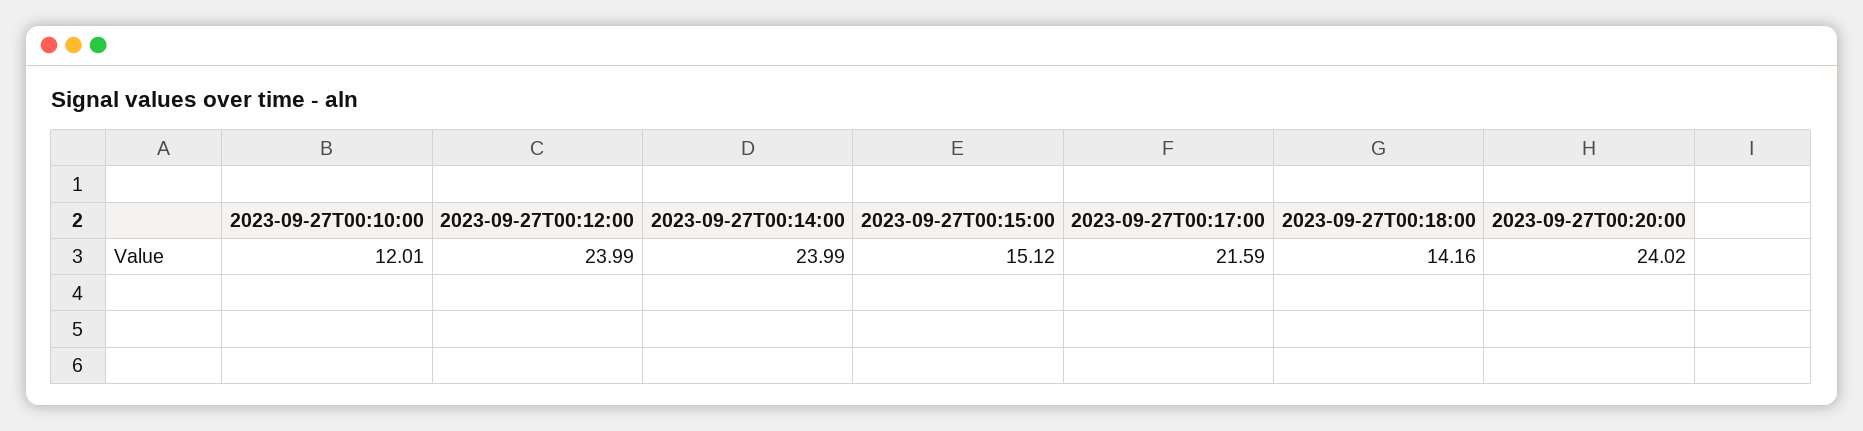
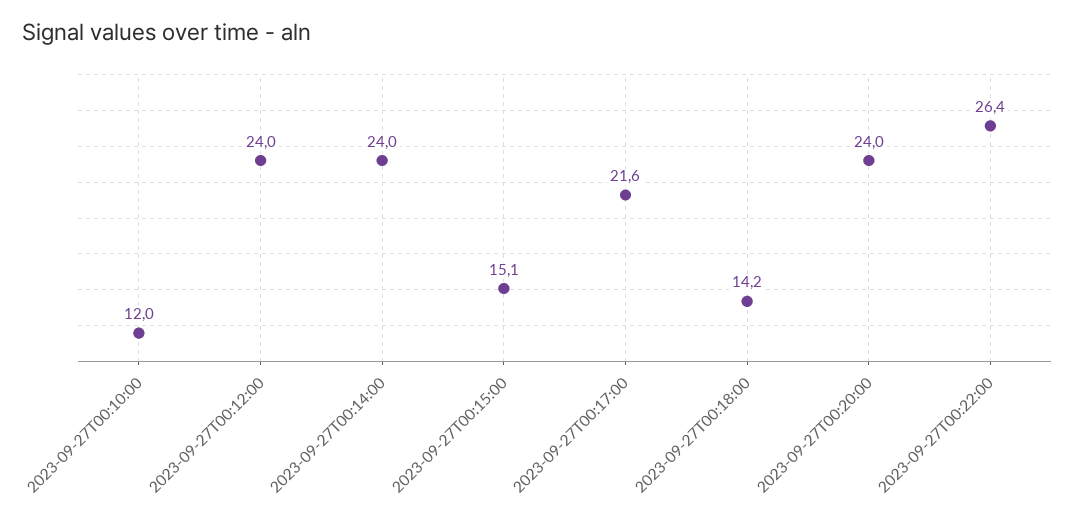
2023-09-27T00:22:00: none -> 26.4

